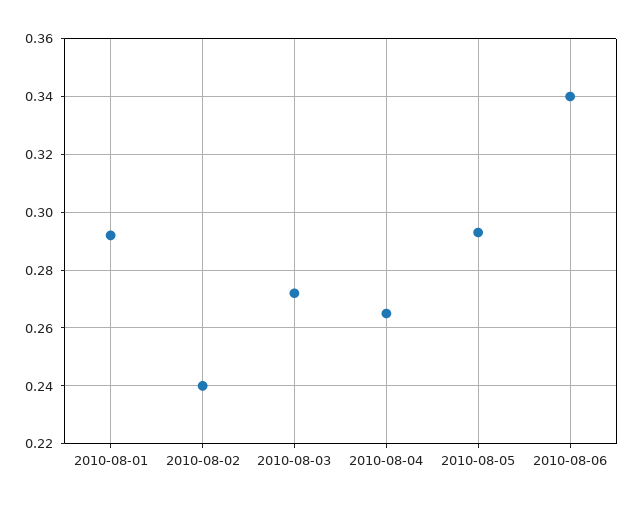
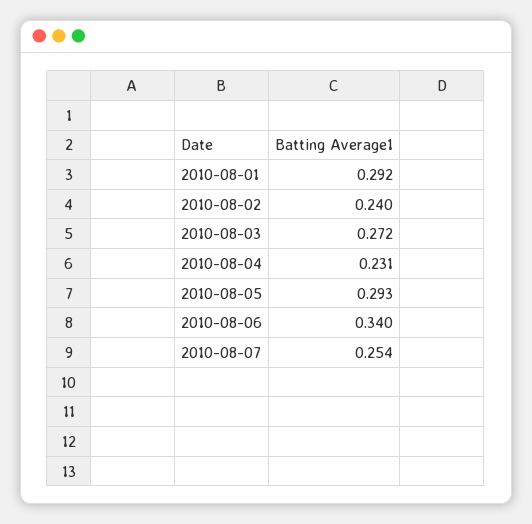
2010-08-04: 0.265 -> 0.231
2010-08-07: none -> 0.254

